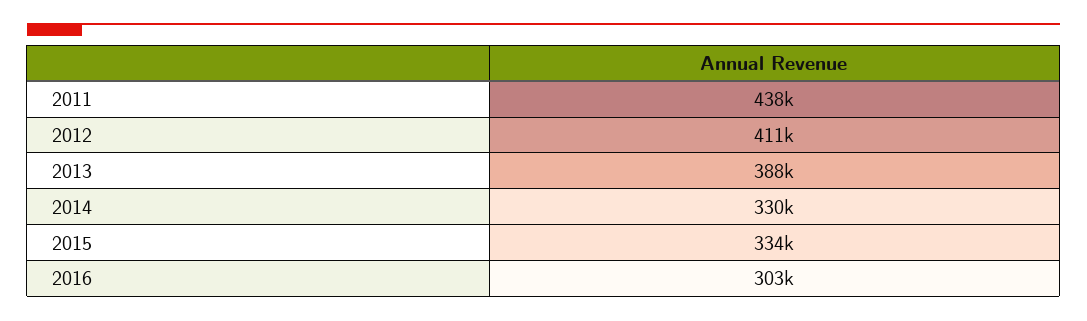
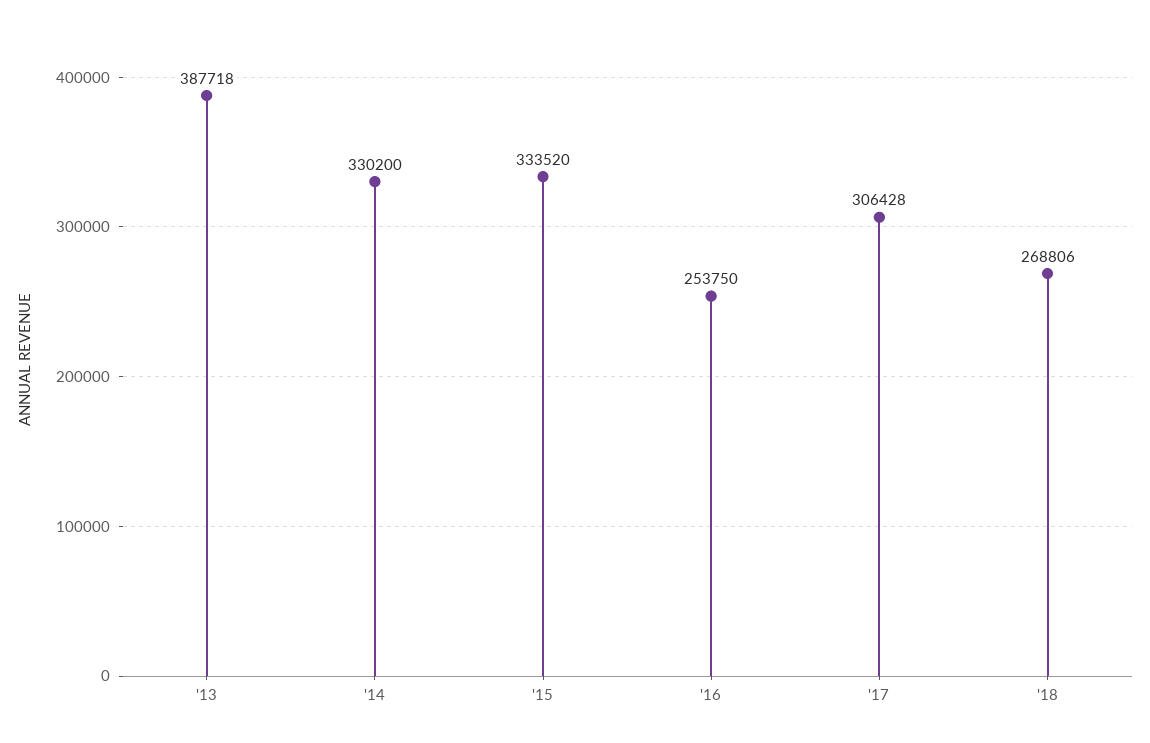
2011: 438000 -> none
2012: 411000 -> none
2016: 303000 -> 253750
'17: none -> 306428
'18: none -> 268806

